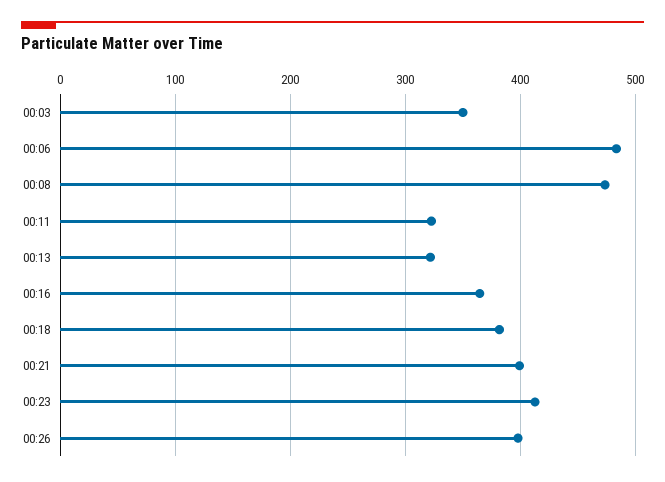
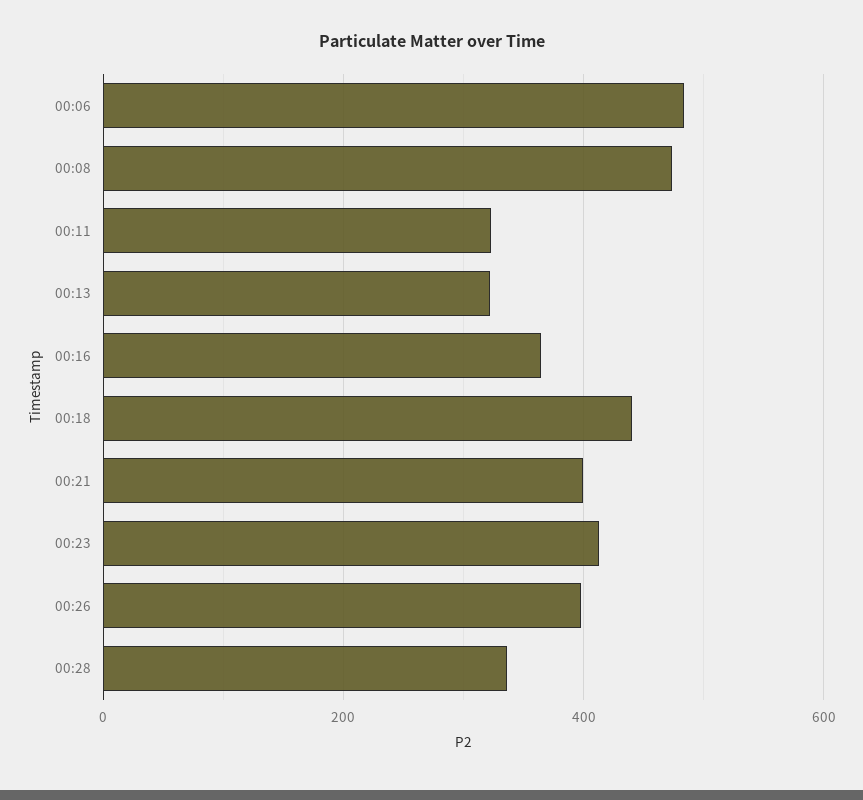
00:03: 350 -> none
00:18: 380 -> 440
00:28: none -> 340

